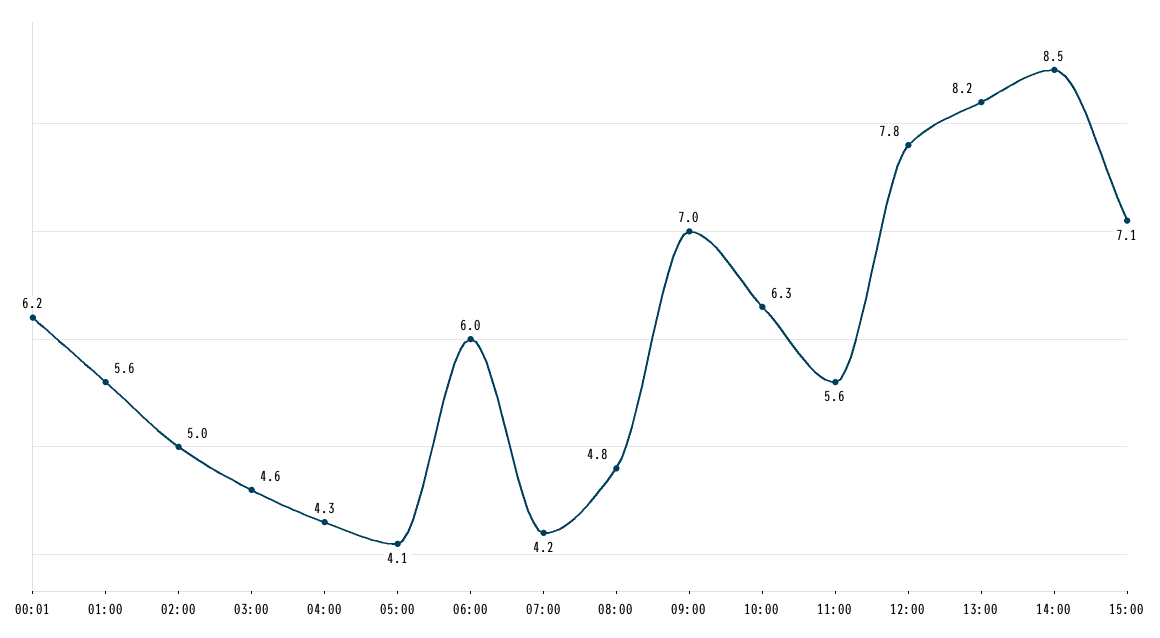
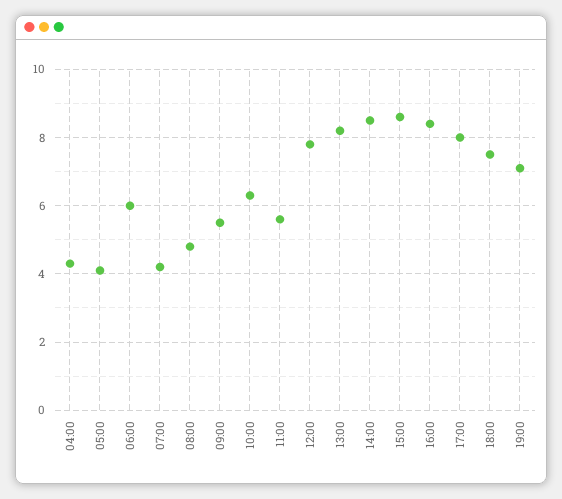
00:01: 6.2 -> none
01:00: 5.6 -> none
02:00: 5 -> none
03:00: 4.6 -> none
09:00: 7 -> 5.5
15:00: 7.1 -> 8.5
16:00: none -> 8.5
17:00: none -> 8
18:00: none -> 7.5
19:00: none -> 7

